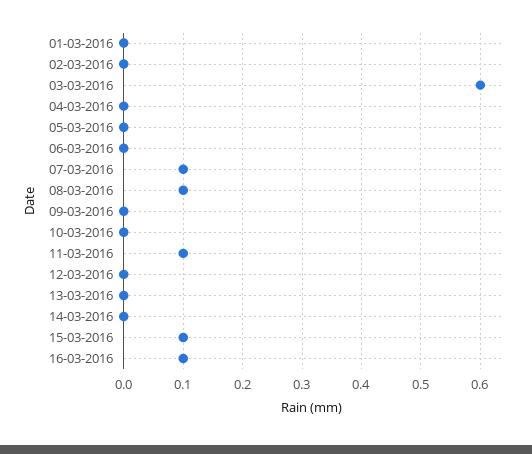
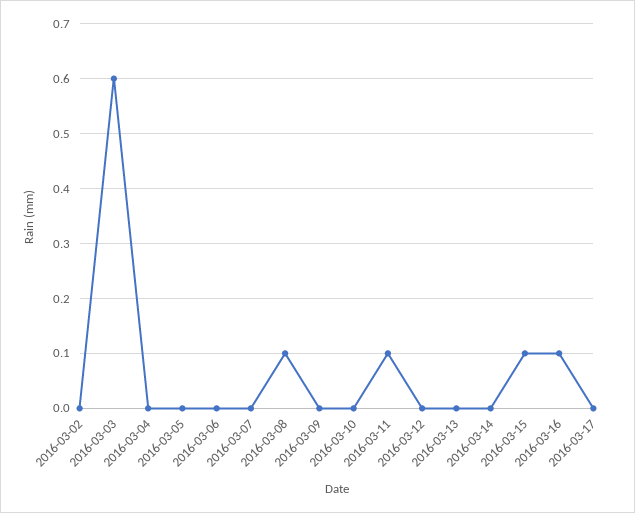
01-03-2016: 0 -> none
07-03-2016: 0.1 -> 0
2016-03-17: none -> 0

